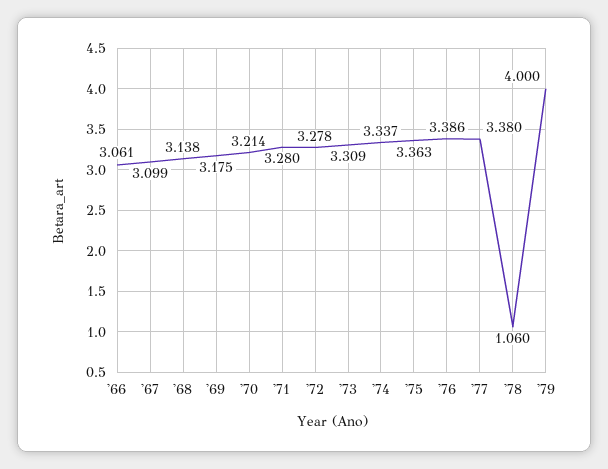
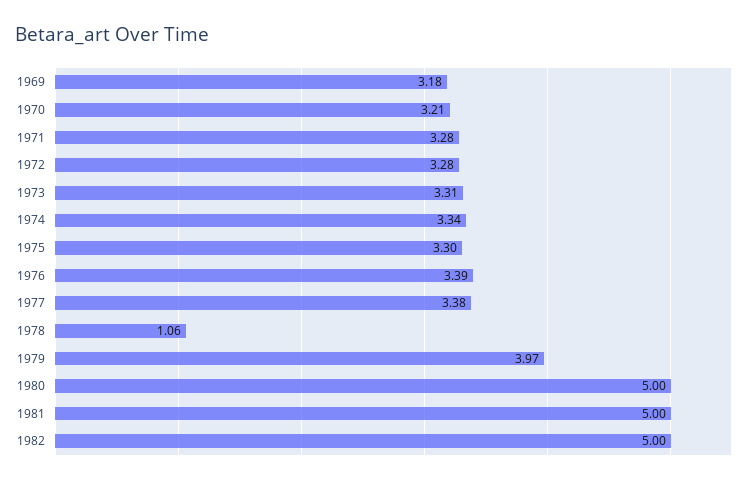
'66: 3.061 -> none
'67: 3.099 -> none
'68: 3.138 -> none
'75: 3.363 -> 3.3
'79: 4 -> 3.97
1980: none -> 5
1981: none -> 5
1982: none -> 5

